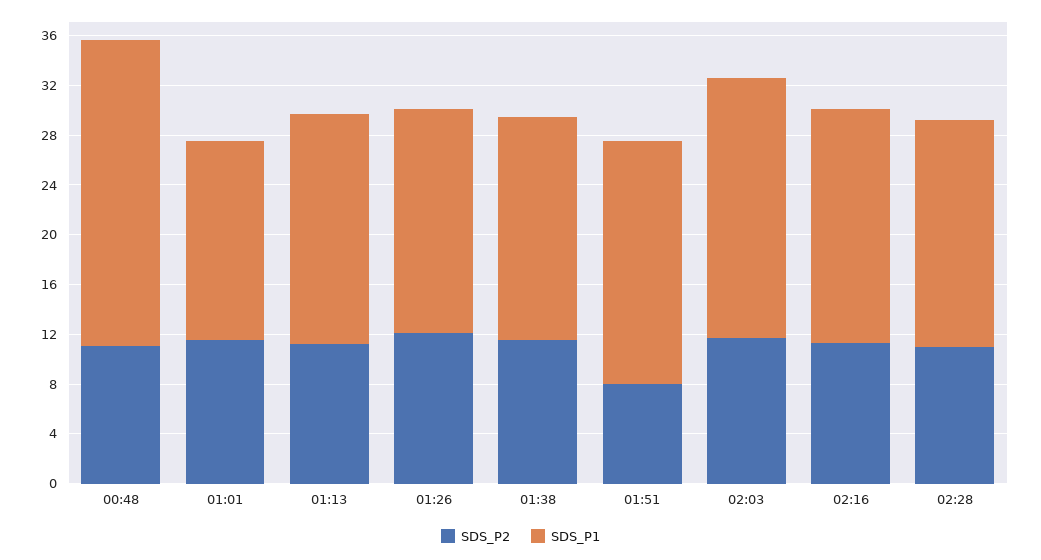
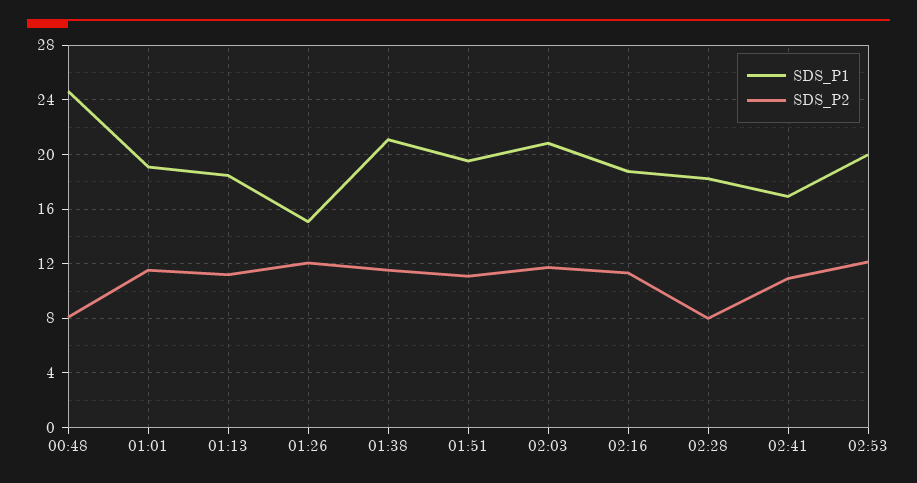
SDS_P2, 00:48: 11 -> 8
SDS_P1, 01:01: 16 -> 19
SDS_P1, 01:26: 18 -> 15
SDS_P1, 01:38: 18 -> 21
SDS_P2, 01:51: 8 -> 11
SDS_P2, 02:28: 11 -> 8
SDS_P1, 02:41: none -> 17
SDS_P2, 02:41: none -> 11
SDS_P1, 02:53: none -> 20
SDS_P2, 02:53: none -> 12

